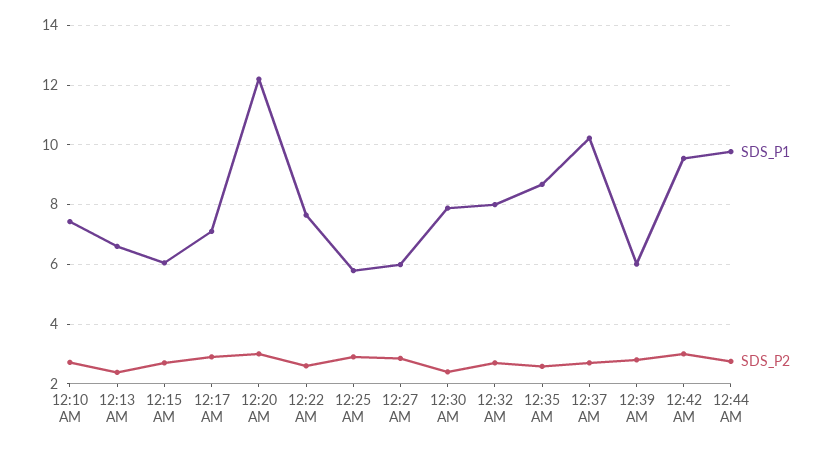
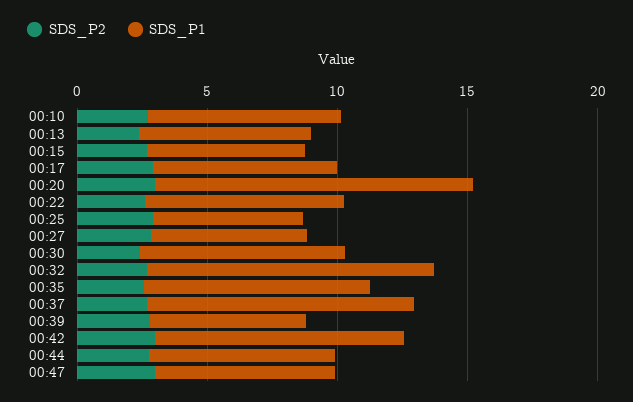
SDS_P1, 12:32 AM: 8 -> 11
SDS_P1, 12:44 AM: 9.75 -> 7
SDS_P2, 00:47: none -> 3
SDS_P1, 00:47: none -> 7

